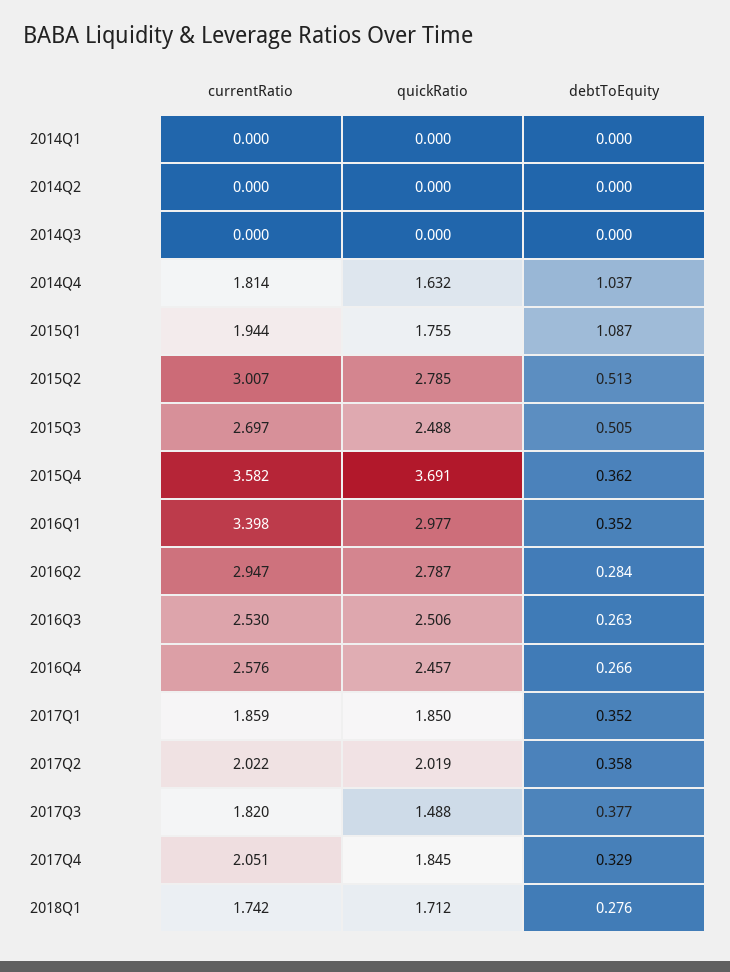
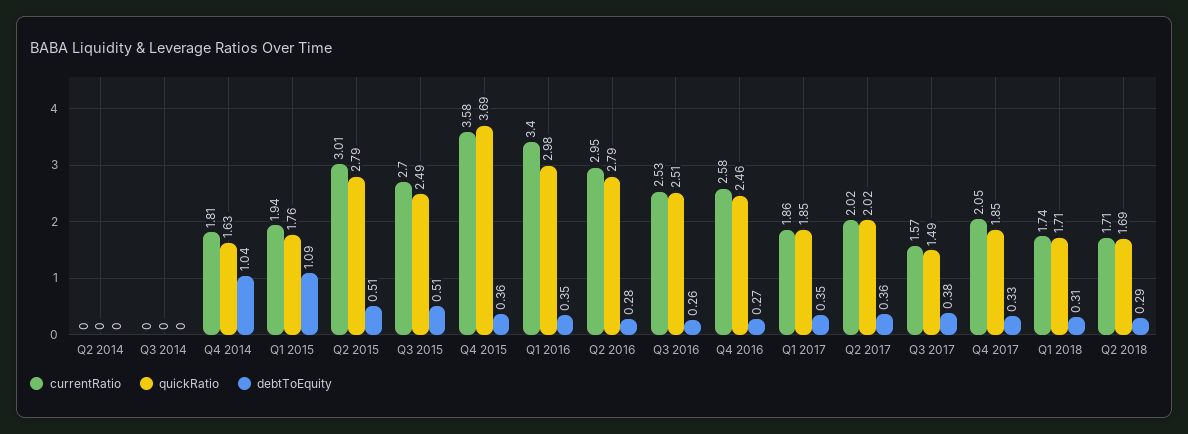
currentRatio, 2014Q1: 0 -> none
quickRatio, 2014Q1: 0 -> none
debtToEquity, 2014Q1: 0 -> none
currentRatio, 2017Q3: 1.82 -> 1.57
debtToEquity, 2018Q1: 0.276 -> 0.31
currentRatio, Q2 2018: none -> 1.71
quickRatio, Q2 2018: none -> 1.69
debtToEquity, Q2 2018: none -> 0.29

